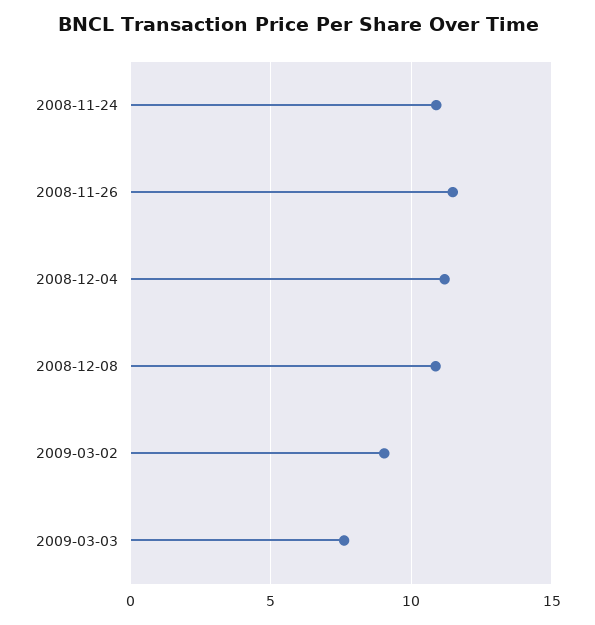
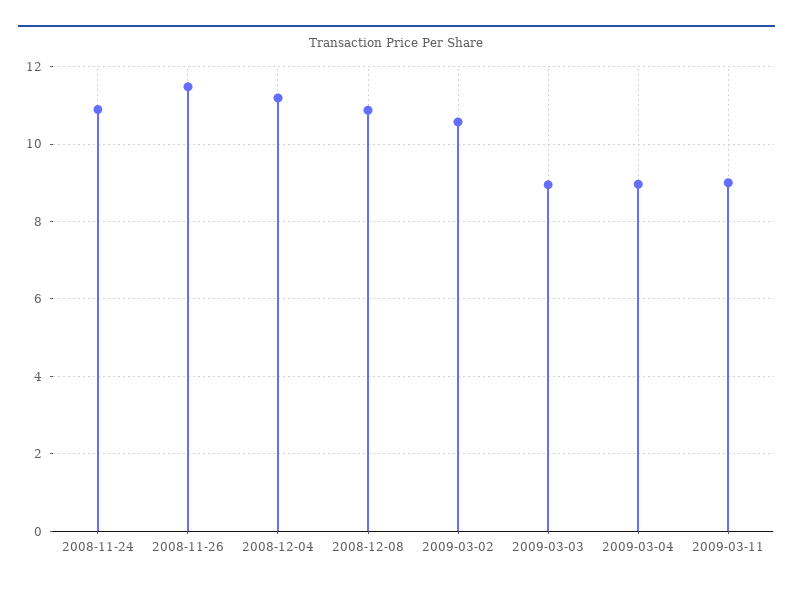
2009-03-02: 9 -> 10.6
2009-03-03: 7.5 -> 9
2009-03-04: none -> 9
2009-03-11: none -> 9

